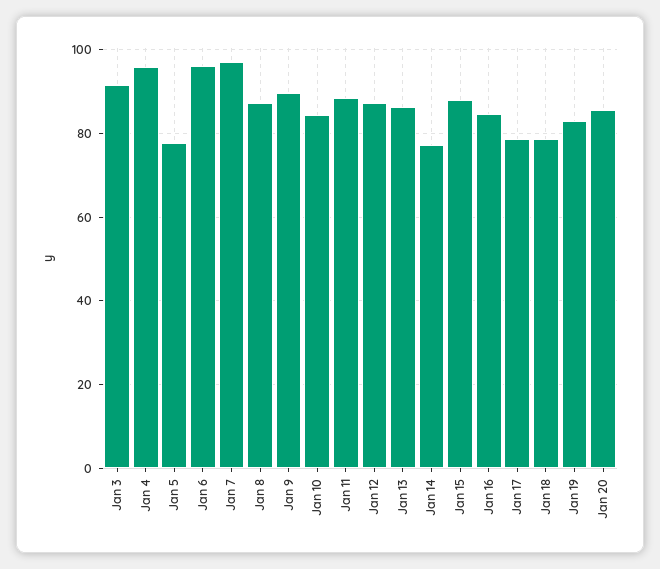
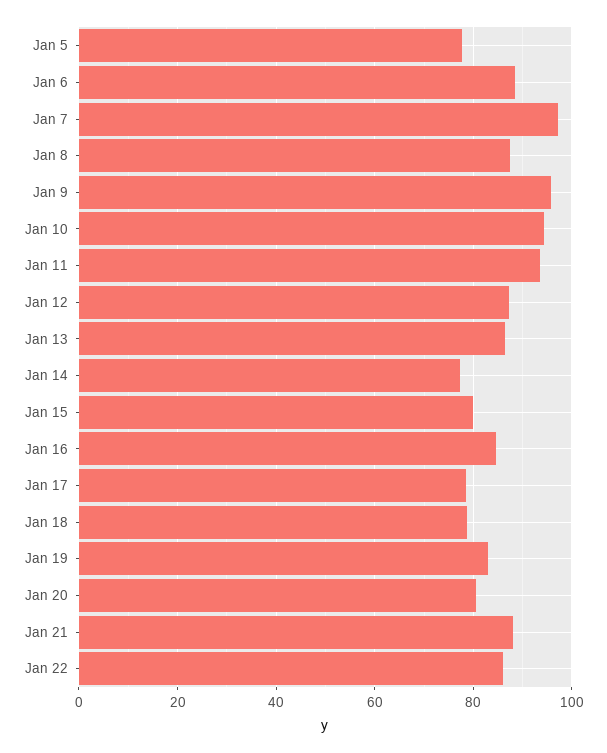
Jan 3: 92 -> none
Jan 4: 96 -> none
Jan 6: 96 -> 88
Jan 9: 90 -> 96
Jan 10: 84 -> 94
Jan 11: 88 -> 94
Jan 15: 88 -> 80
Jan 20: 86 -> 80
Jan 21: none -> 88
Jan 22: none -> 86

